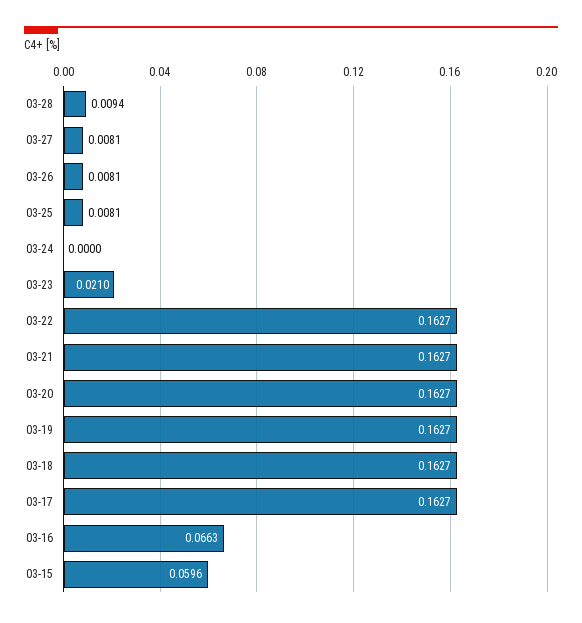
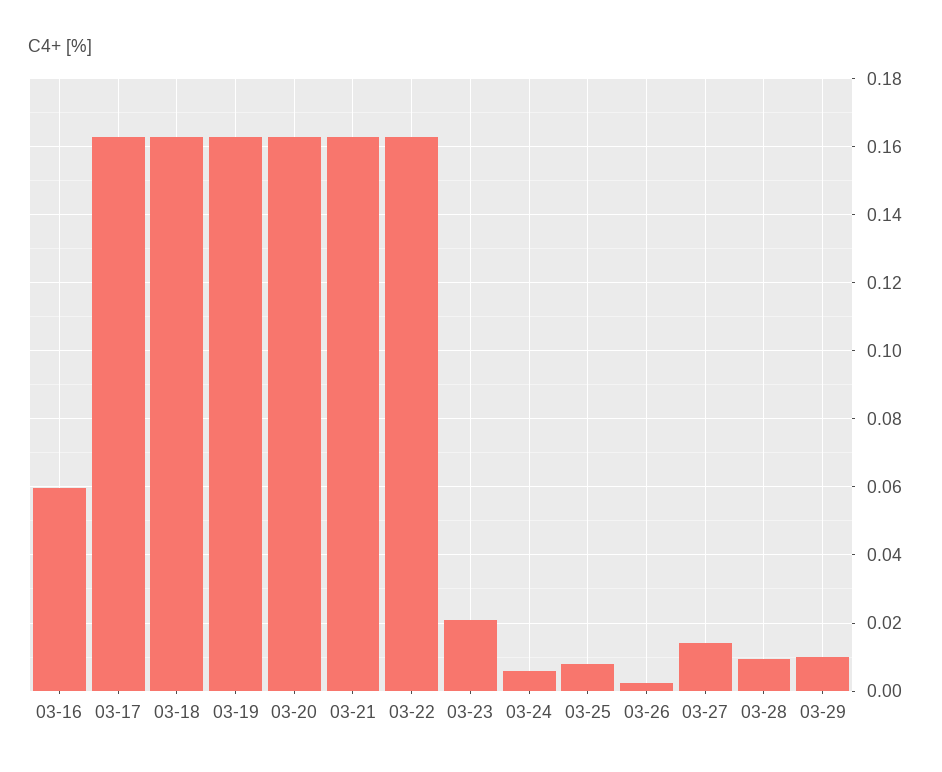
03-27: 0.0081 -> 0.014
03-26: 0.0081 -> 0.002
03-24: 0 -> 0.006
03-16: 0.0663 -> 0.06
03-15: 0.0596 -> none
03-29: none -> 0.01

